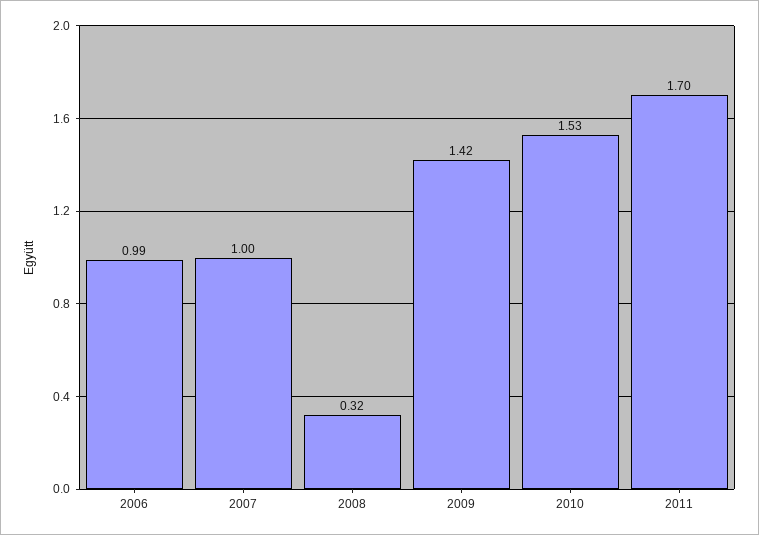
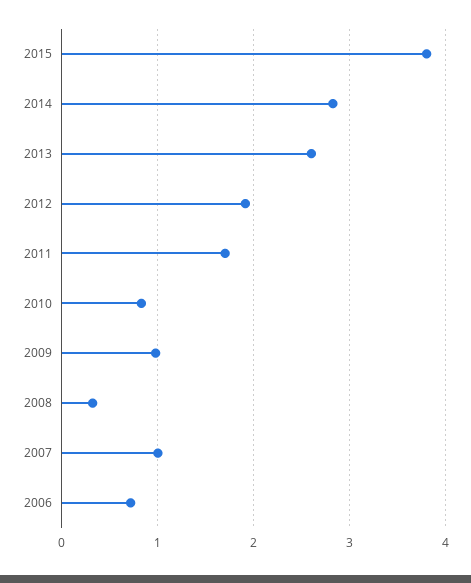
2006: 0.99 -> 0.7
2009: 1.42 -> 1
2010: 1.53 -> 0.8
2015: none -> 3.8
2014: none -> 2.8
2013: none -> 2.6
2012: none -> 1.9

